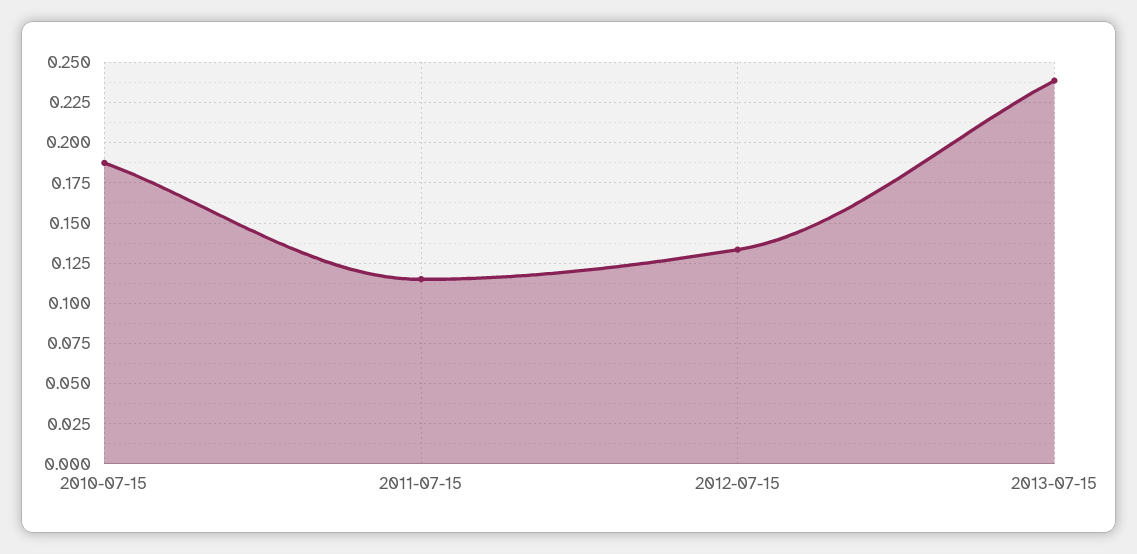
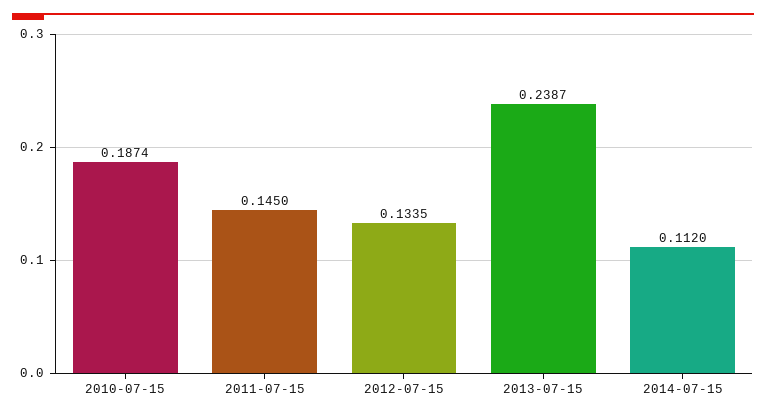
2011-07-15: 0.115 -> 0.145
2014-07-15: none -> 0.112

